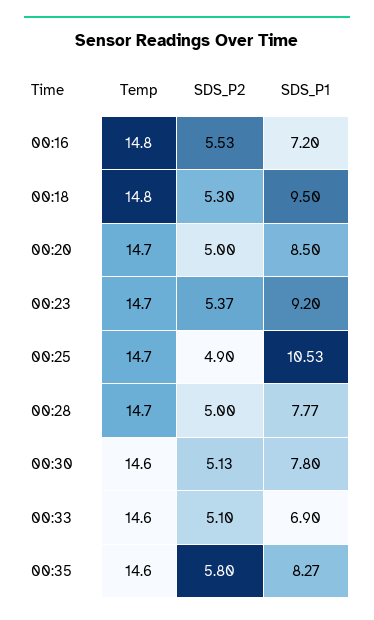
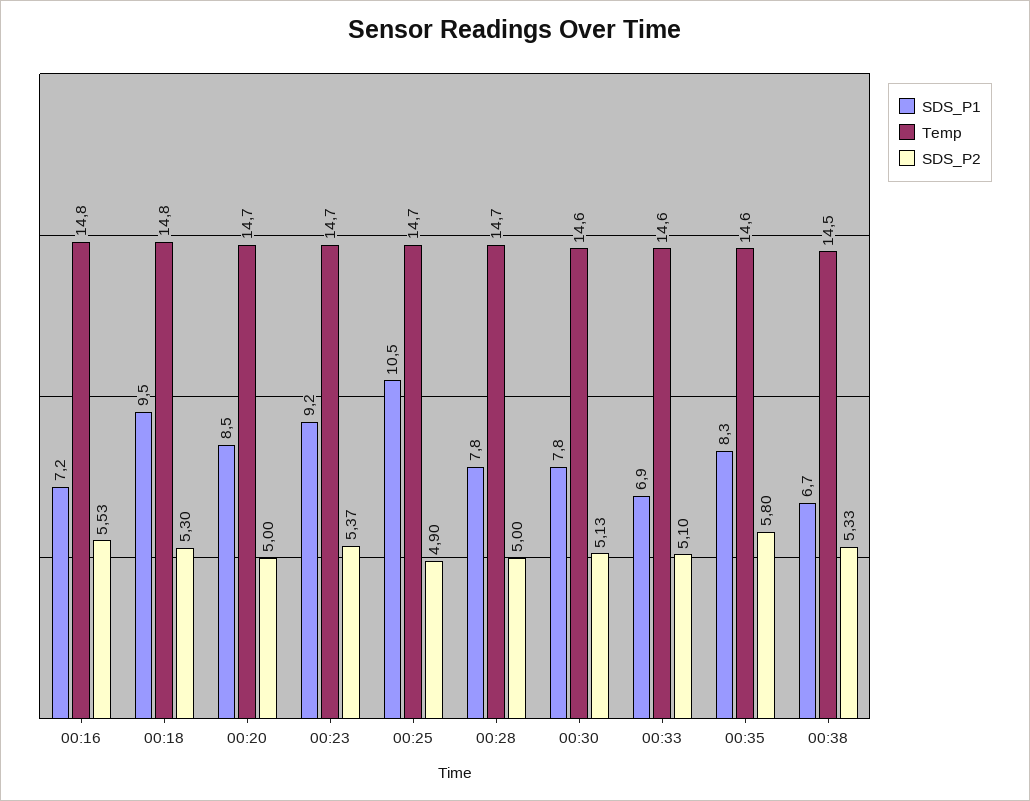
SDS_P1, 00:38: none -> 6.7
Temp, 00:38: none -> 14.5
SDS_P2, 00:38: none -> 5.33

